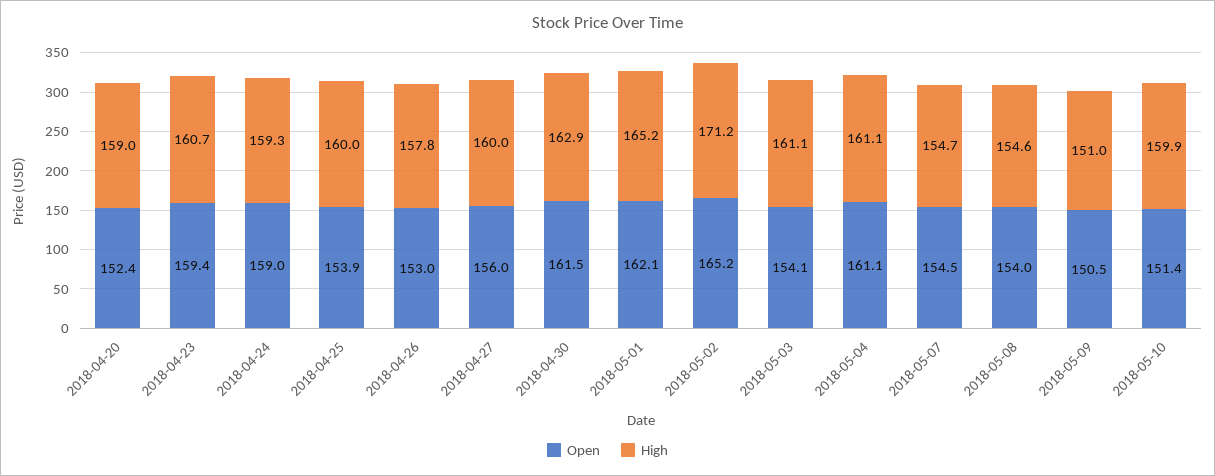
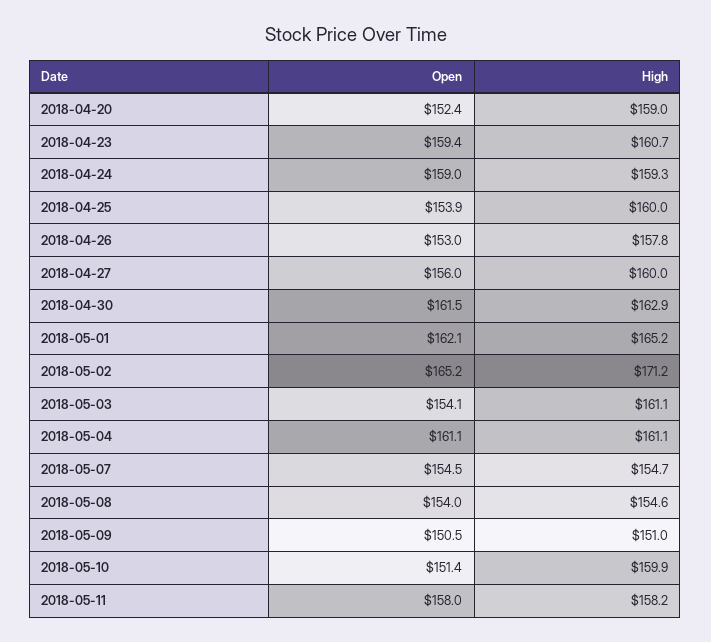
Open, 2018-05-11: none -> 158
High, 2018-05-11: none -> 158.2

